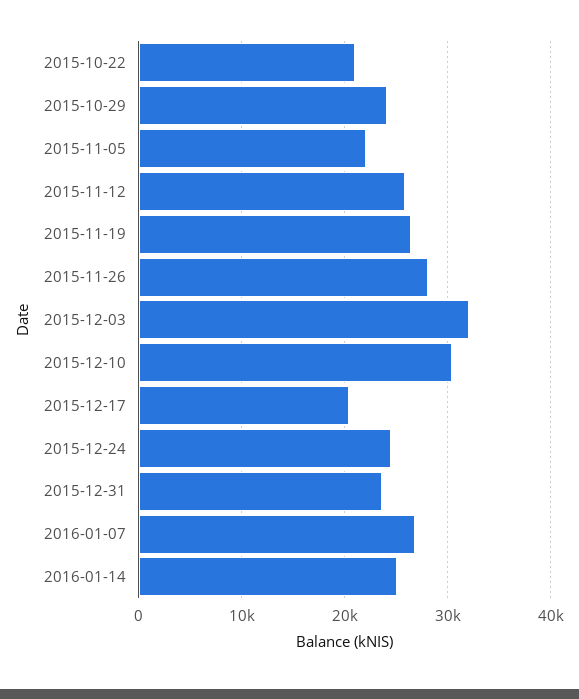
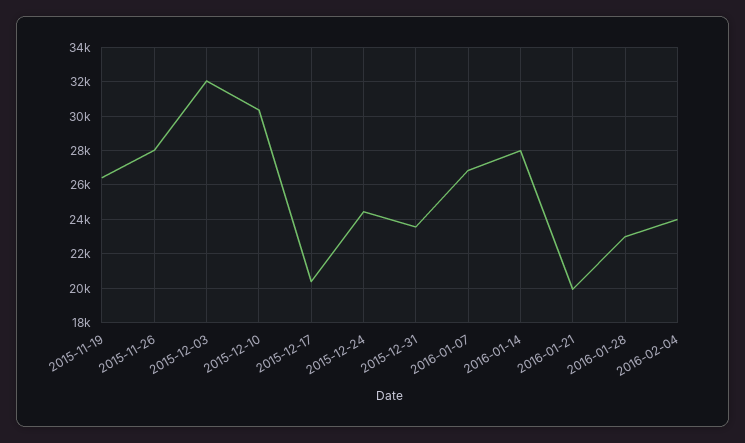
2015-10-22: 21000 -> none
2015-10-29: 24000 -> none
2015-11-05: 22000 -> none
2015-11-12: 26000 -> none
2016-01-14: 25000 -> 28000
2016-01-21: none -> 20000
2016-01-28: none -> 23000
2016-02-04: none -> 24000

